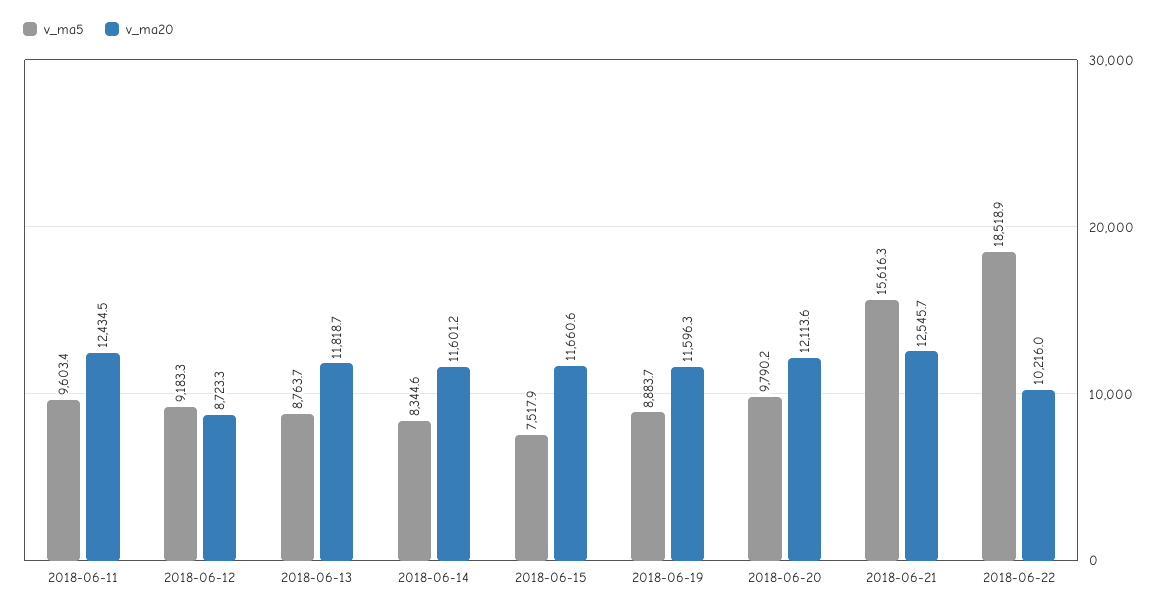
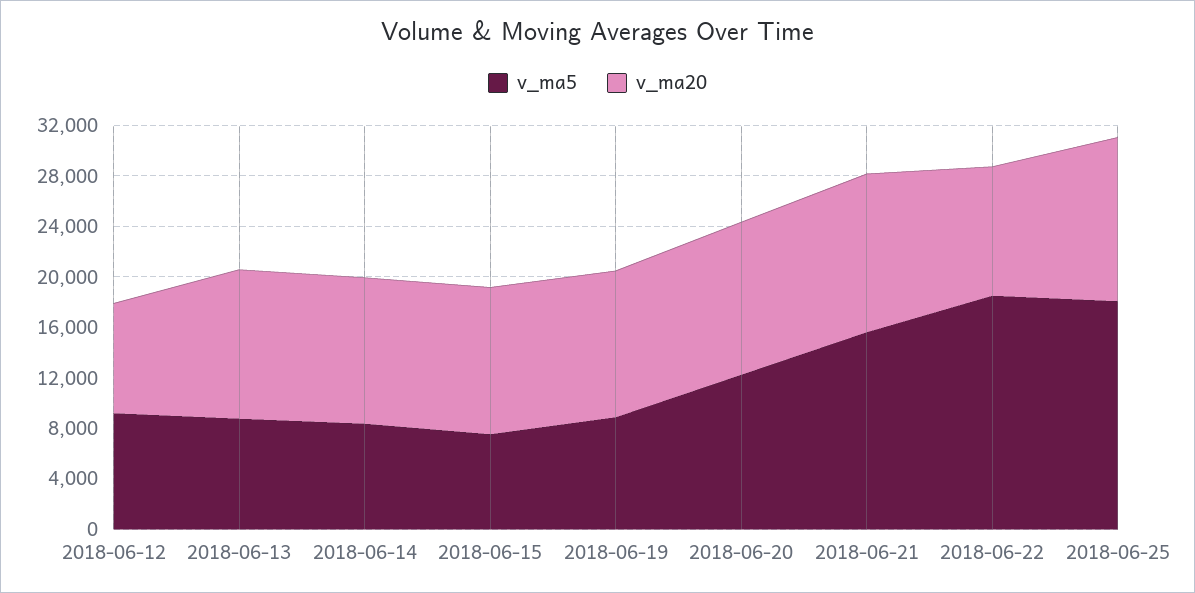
v_ma5, 2018-06-11: 9603.4 -> none
v_ma20, 2018-06-11: 12434.5 -> none
v_ma5, 2018-06-20: 9790.2 -> 12000
v_ma5, 2018-06-25: none -> 18000
v_ma20, 2018-06-25: none -> 13000

